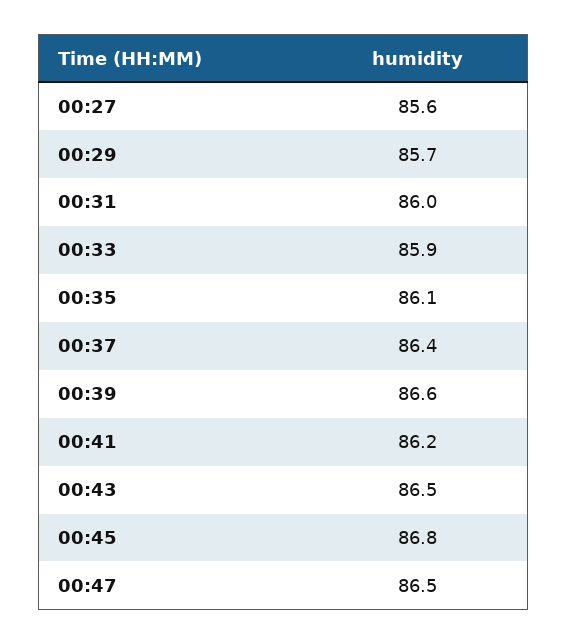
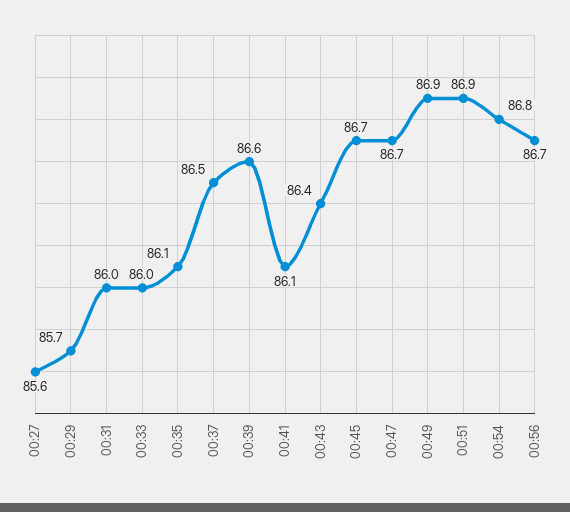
00:33: 85.9 -> 86
00:37: 86.4 -> 86.5
00:41: 86.2 -> 86.1
00:43: 86.5 -> 86.4
00:45: 86.8 -> 86.7
00:47: 86.5 -> 86.7
00:49: none -> 86.9
00:51: none -> 86.9
00:54: none -> 86.8
00:56: none -> 86.7

